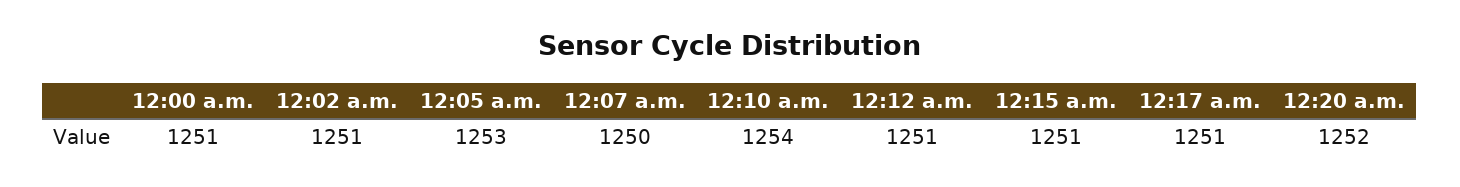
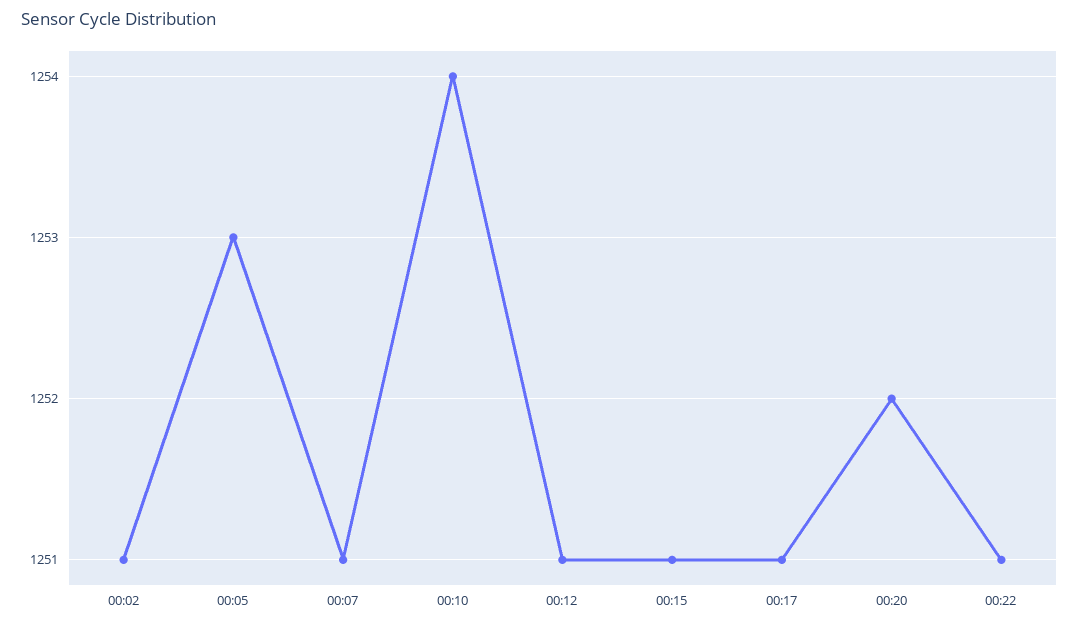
12:00 a.m.: 1251 -> none
12:07 a.m.: 1250 -> 1251
00:22: none -> 1251

